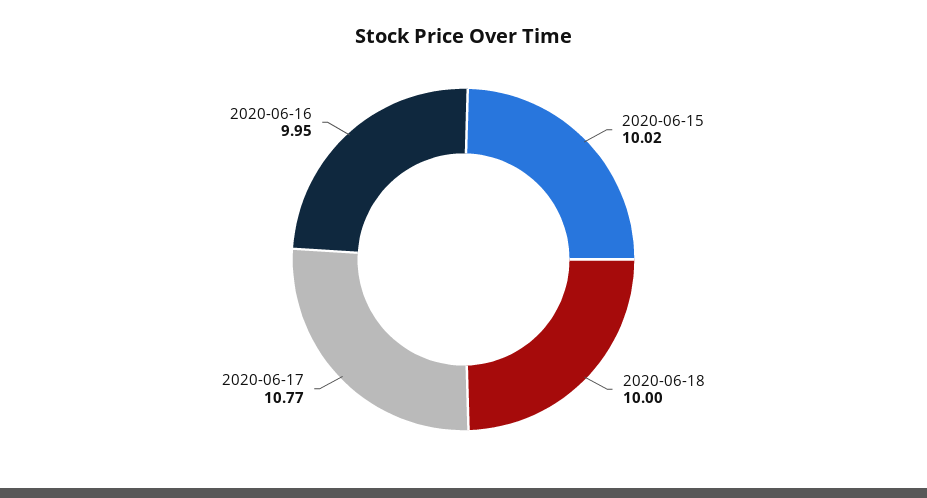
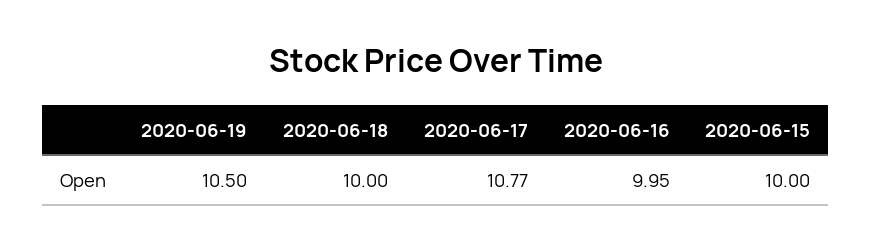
2020-06-15: 10.02 -> 10
2020-06-19: none -> 10.5

